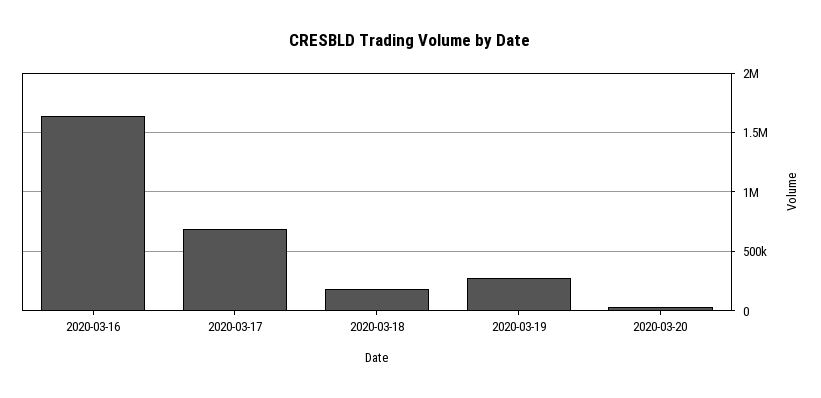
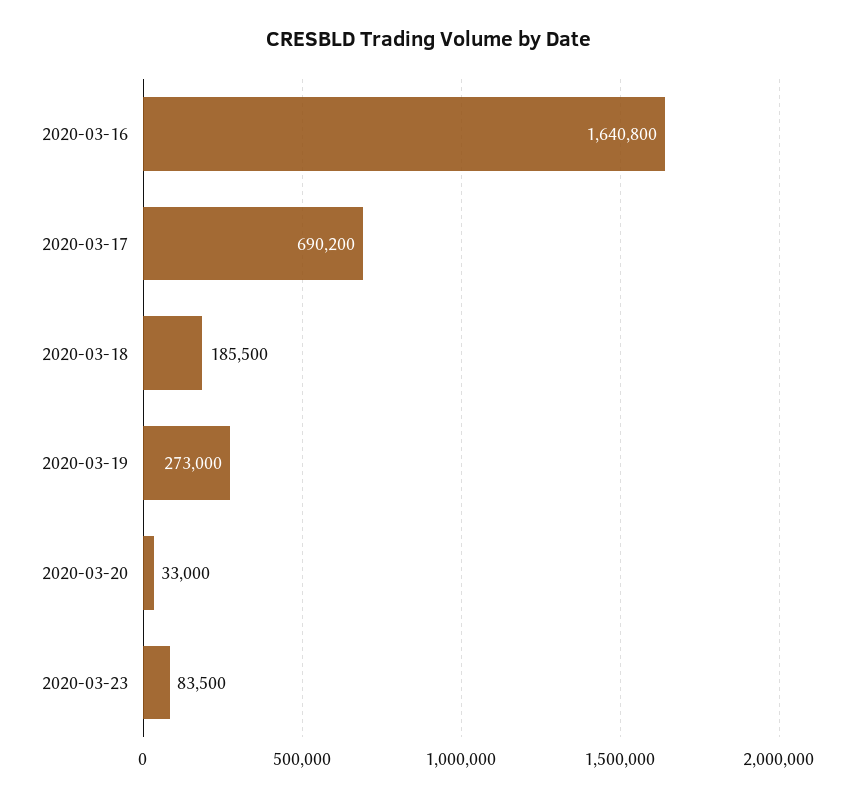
2020-03-23: none -> 83500

